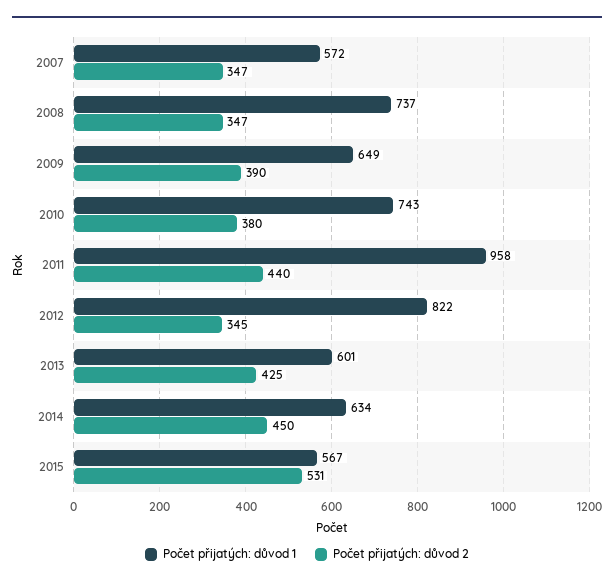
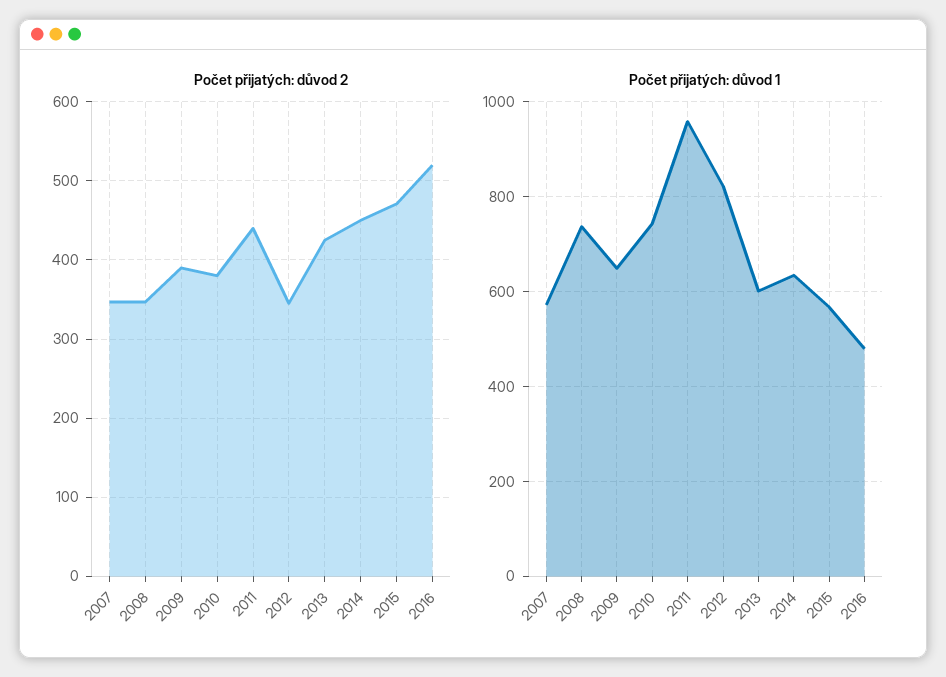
Počet přijatých: důvod 2, 2015: 531 -> 470
Počet přijatých: důvod 2, 2016: none -> 520
Počet přijatých: důvod 1, 2016: none -> 480

